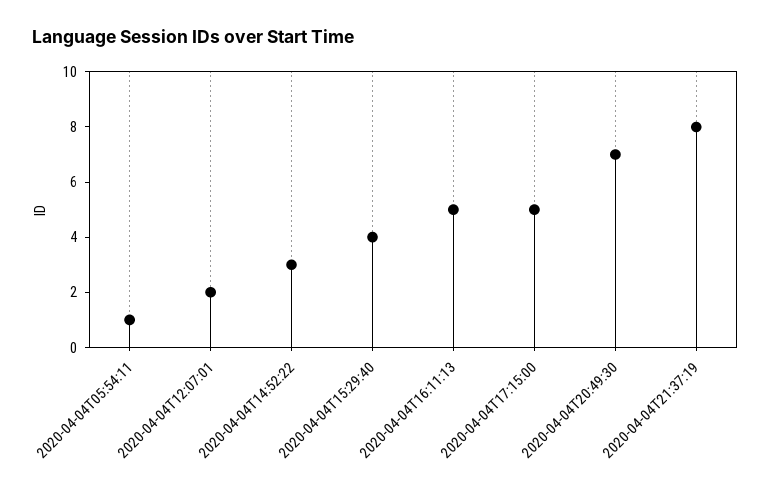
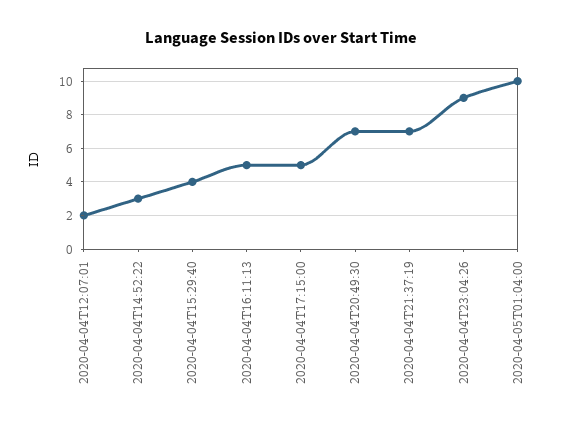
2020-04-04T05:54:11: 1 -> none
2020-04-04T21:37:19: 8 -> 7
2020-04-04T23:04:26: none -> 9
2020-04-05T01:04:00: none -> 10

